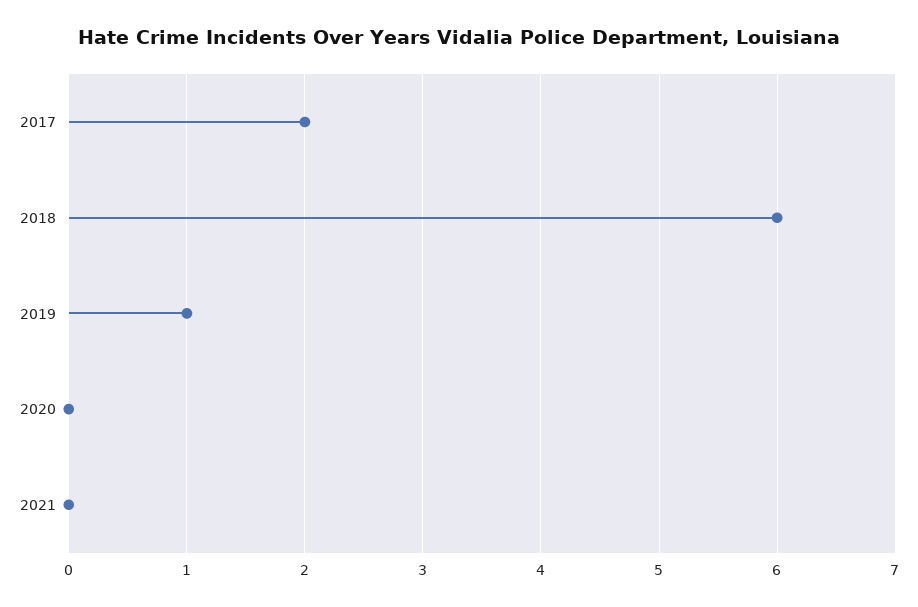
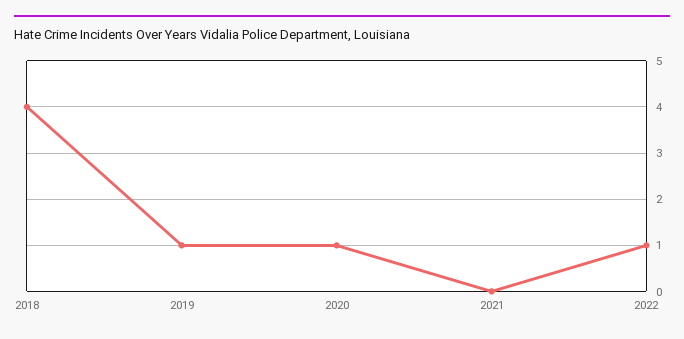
2017: 2 -> none
2018: 6 -> 4
2020: 0 -> 1
2022: none -> 1

